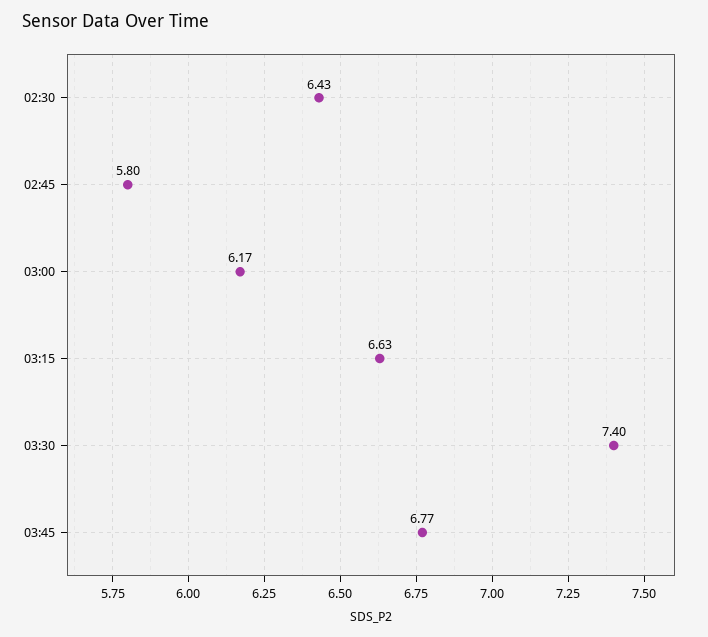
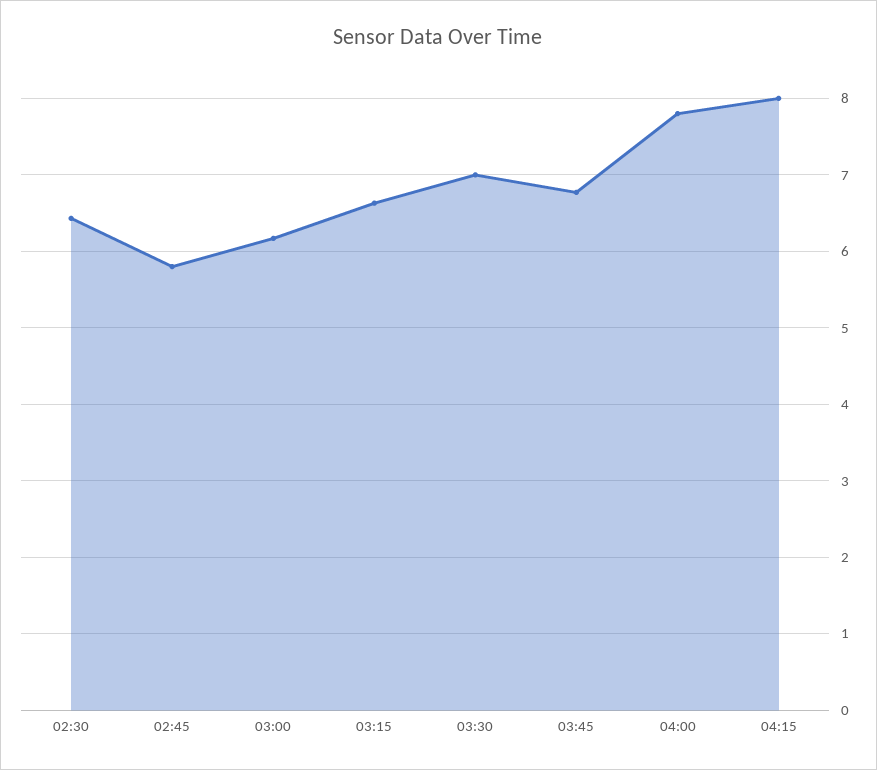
03:30: 7.4 -> 7
04:00: none -> 7.8
04:15: none -> 8

